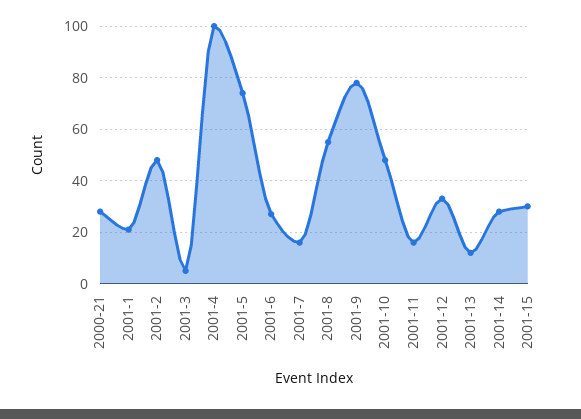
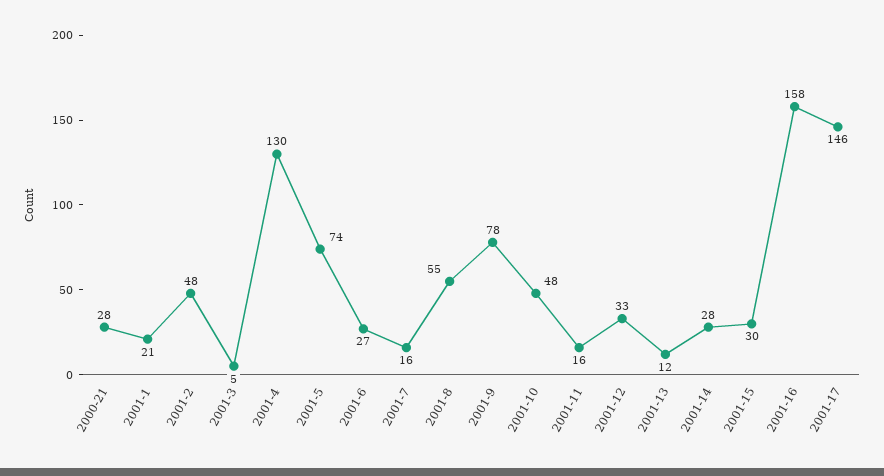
2001-4: 100 -> 130
2001-16: none -> 158
2001-17: none -> 146

